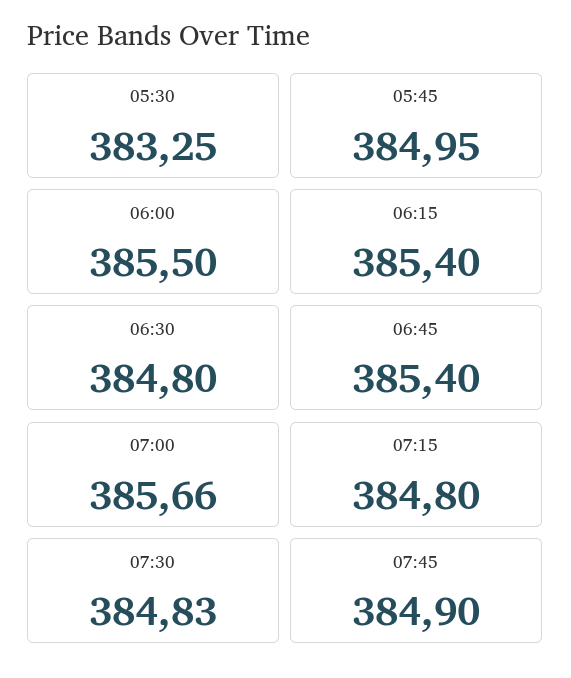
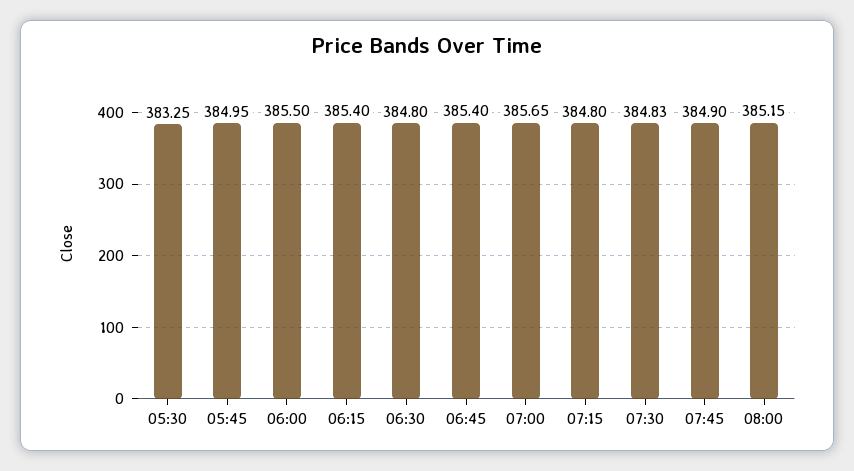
07:00: 385.66 -> 385.65
08:00: none -> 385.15

